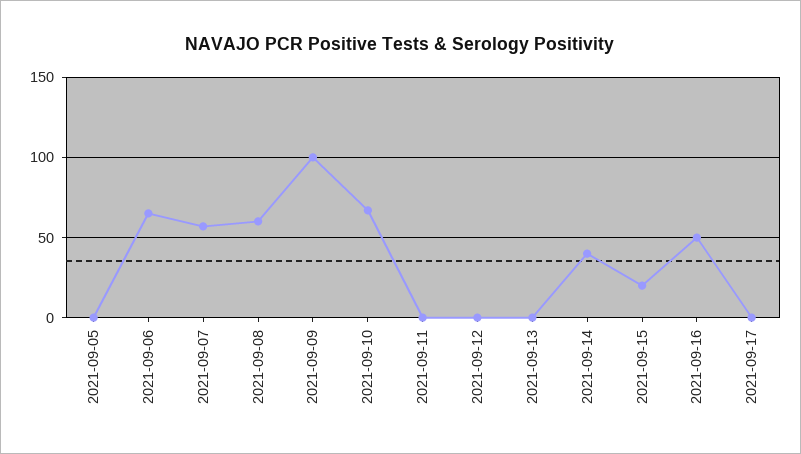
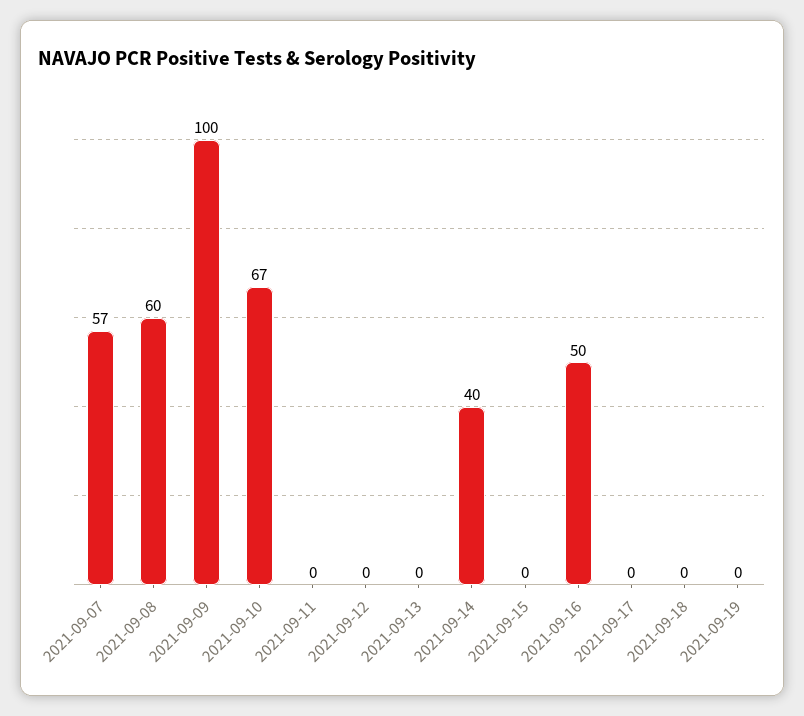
2021-09-05: 0 -> none
2021-09-06: 65 -> none
2021-09-15: 20 -> 0
2021-09-18: none -> 0
2021-09-19: none -> 0

